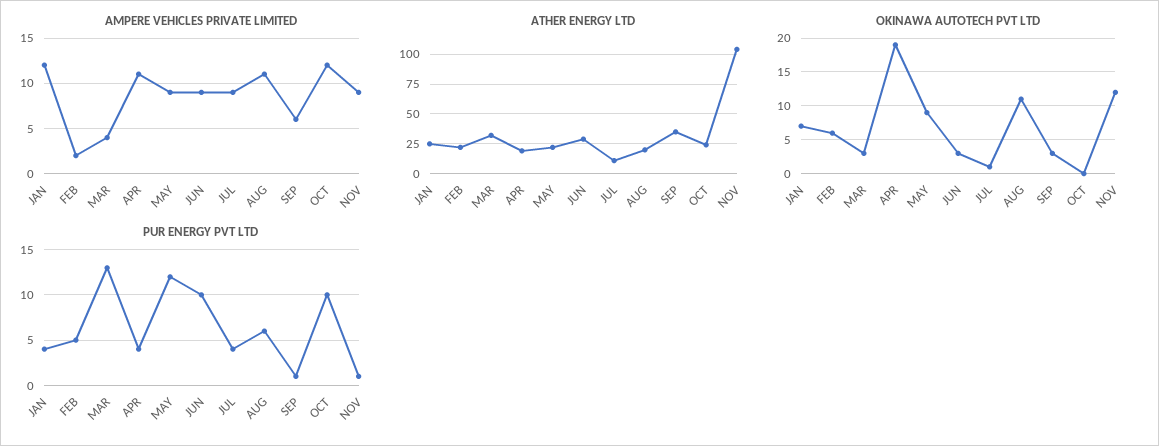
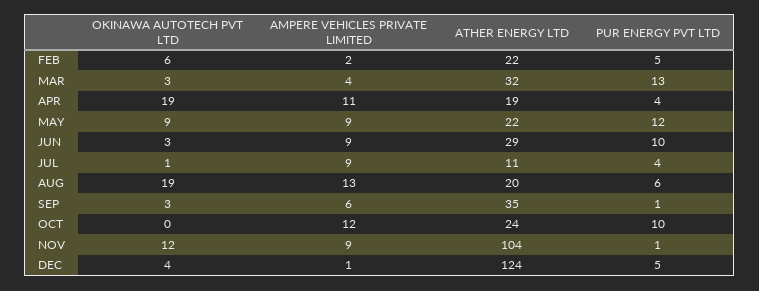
AMPERE VEHICLES PRIVATE LIMITED, JAN: 12 -> none
AMPERE VEHICLES PRIVATE LIMITED, AUG: 11 -> 13
ATHER ENERGY LTD, JAN: 25 -> none
OKINAWA AUTOTECH PVT LTD, JAN: 7 -> none
OKINAWA AUTOTECH PVT LTD, AUG: 11 -> 19
PUR ENERGY PVT LTD, JAN: 4 -> none
OKINAWA AUTOTECH PVT LTD, DEC: none -> 4
AMPERE VEHICLES PRIVATE LIMITED, DEC: none -> 1
ATHER ENERGY LTD, DEC: none -> 124
PUR ENERGY PVT LTD, DEC: none -> 5

